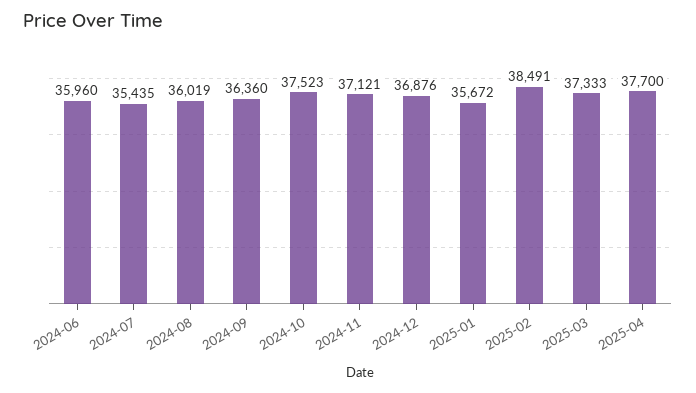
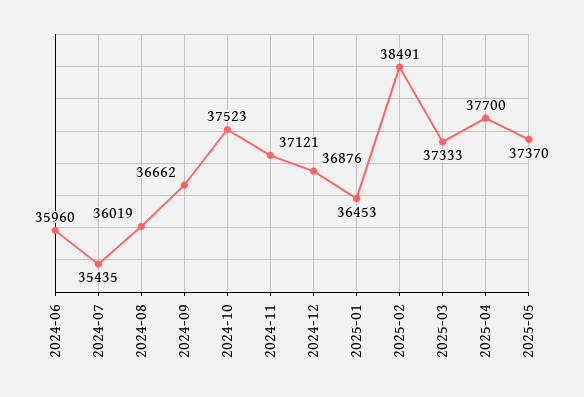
2024-09: 36360 -> 36662
2025-01: 35672 -> 36453
2025-05: none -> 37370

